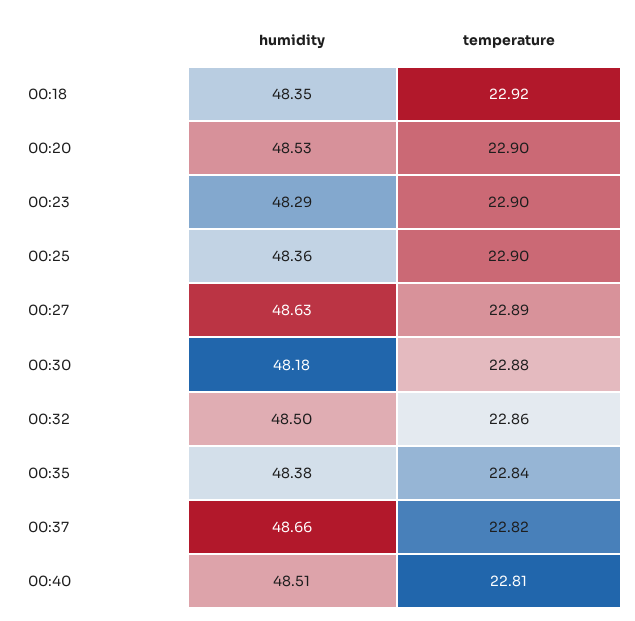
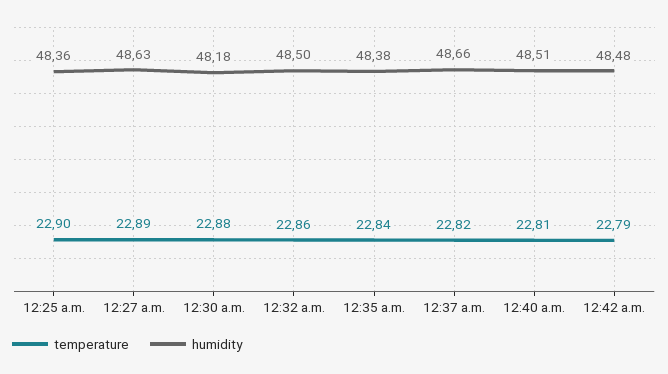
humidity, 00:18: 48.35 -> none
temperature, 00:18: 22.92 -> none
humidity, 00:20: 48.53 -> none
temperature, 00:20: 22.9 -> none
humidity, 00:23: 48.29 -> none
temperature, 00:23: 22.9 -> none
temperature, 12:42 a.m.: none -> 22.79
humidity, 12:42 a.m.: none -> 48.48

